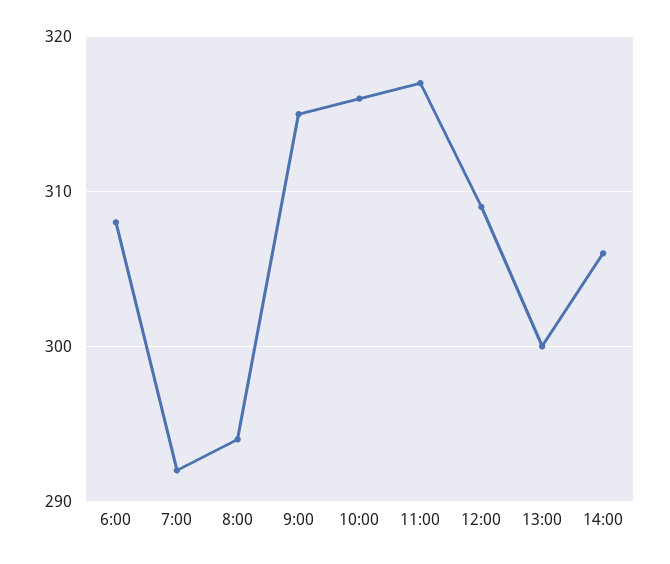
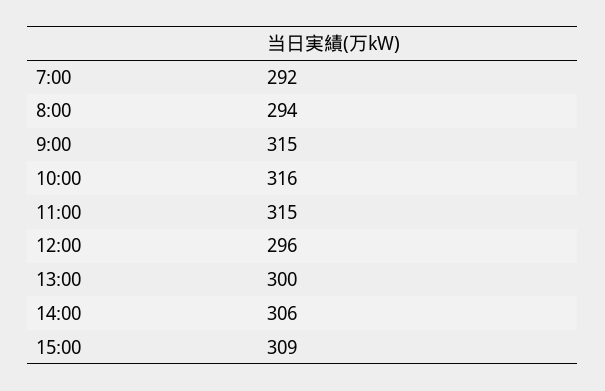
6:00: 308 -> none
11:00: 317 -> 315
12:00: 309 -> 296
15:00: none -> 309

